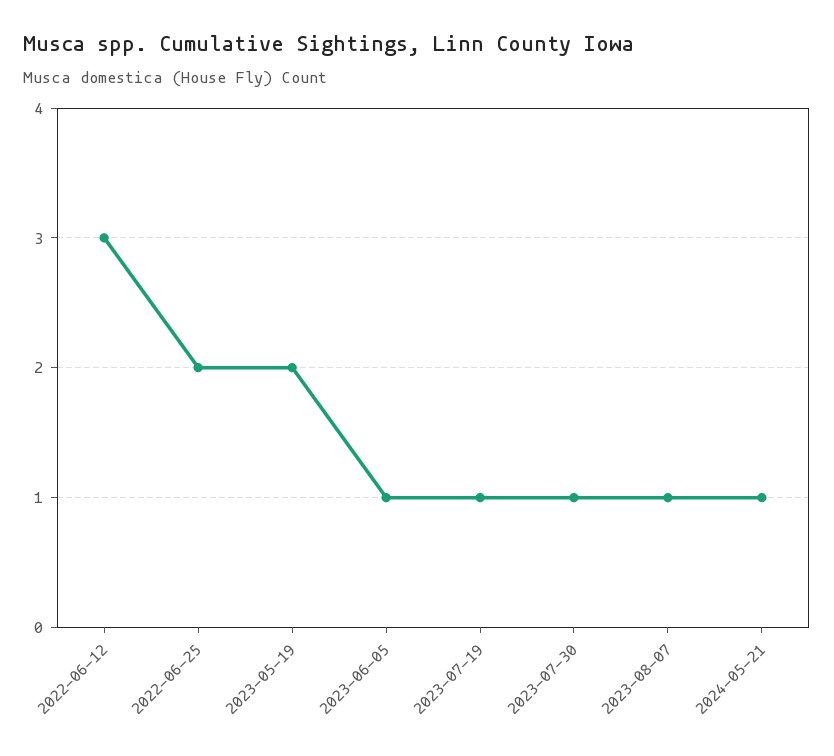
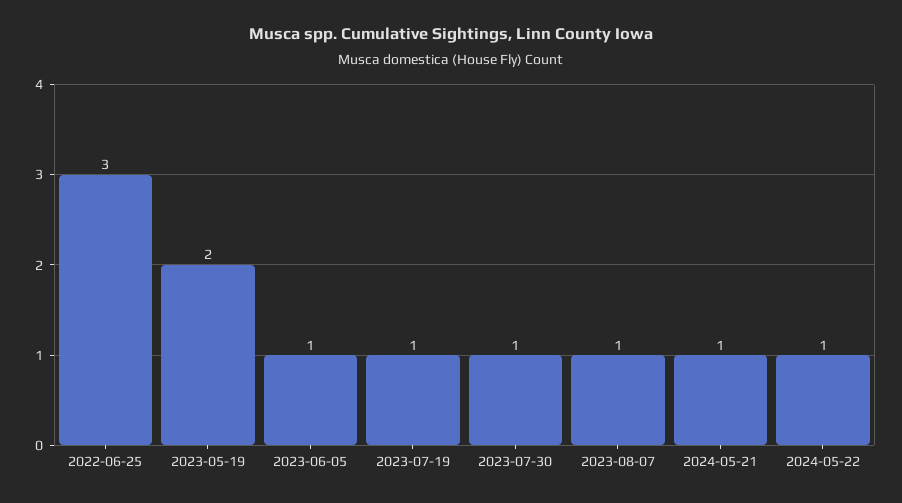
2022-06-12: 3 -> none
2022-06-25: 2 -> 3
2024-05-22: none -> 1

